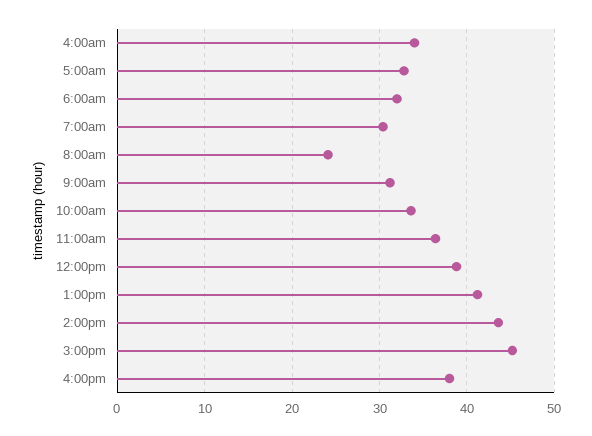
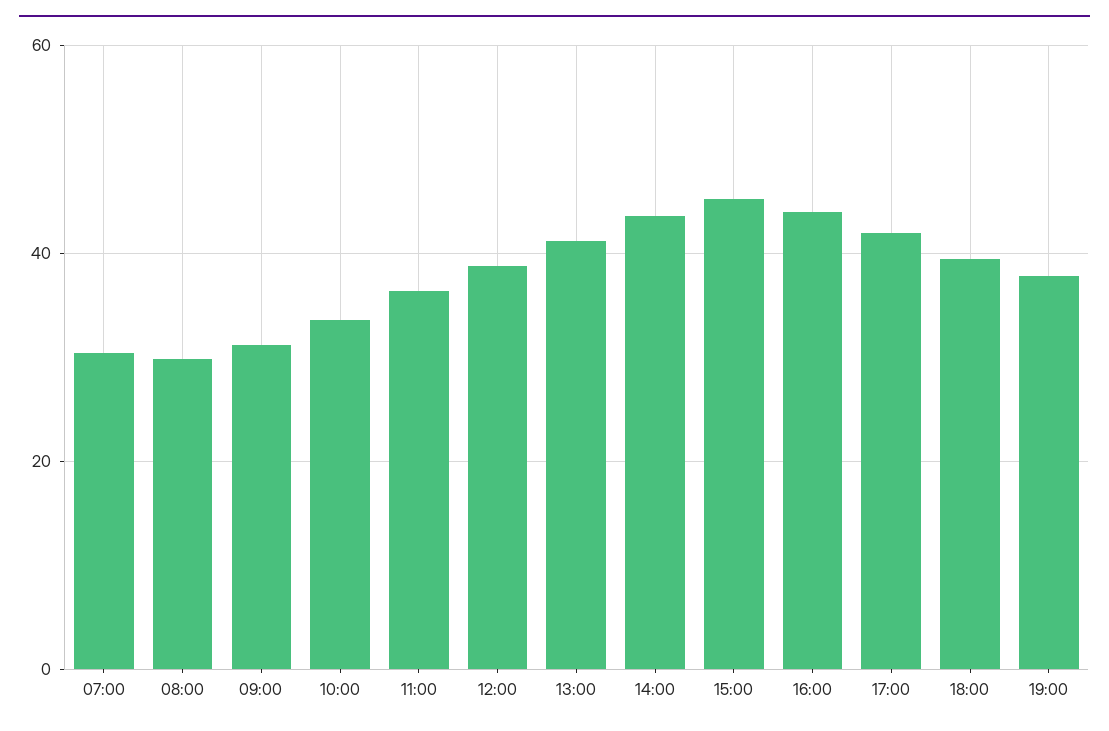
4:00am: 34 -> none
5:00am: 33 -> none
6:00am: 32 -> none
8:00am: 24 -> 30
4:00pm: 38 -> 44
17:00: none -> 42
18:00: none -> 40
19:00: none -> 38

